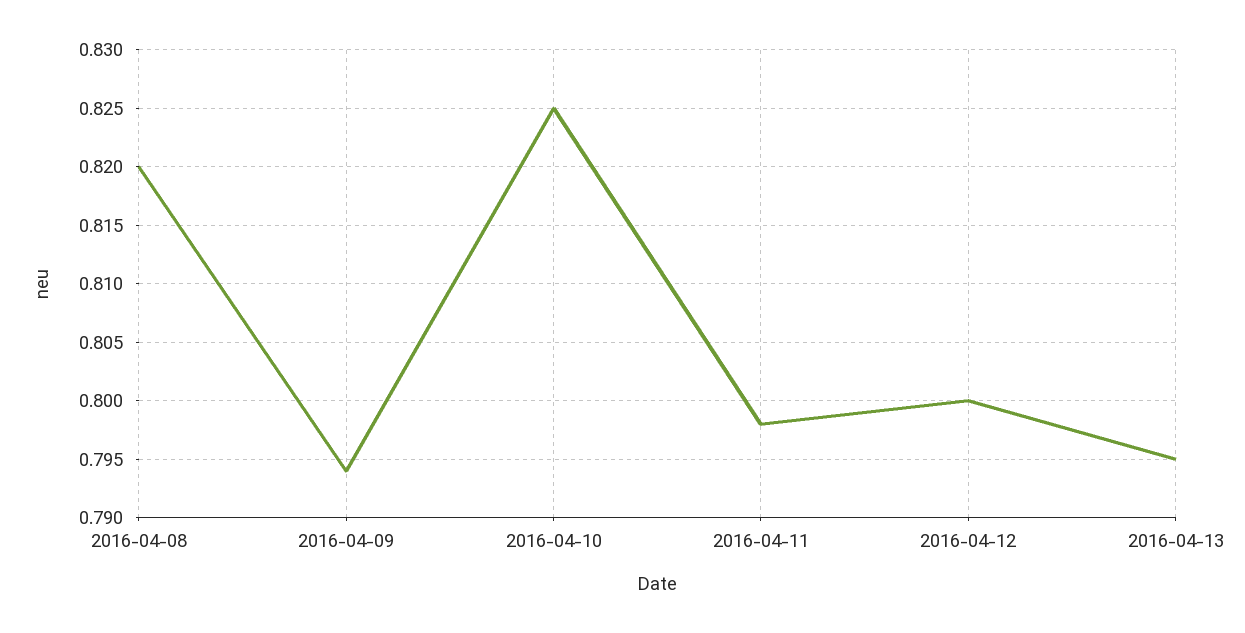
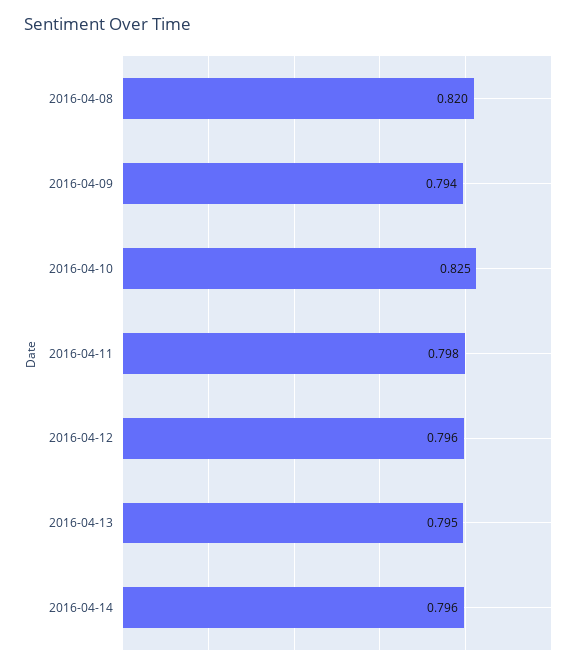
2016-04-12: 0.8 -> 0.796
2016-04-14: none -> 0.796

